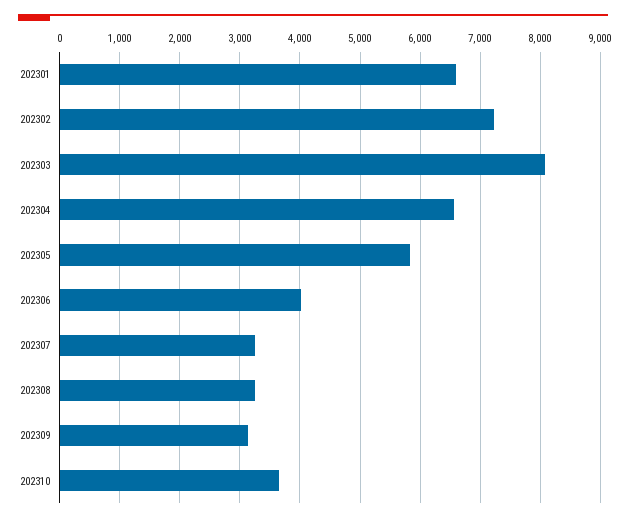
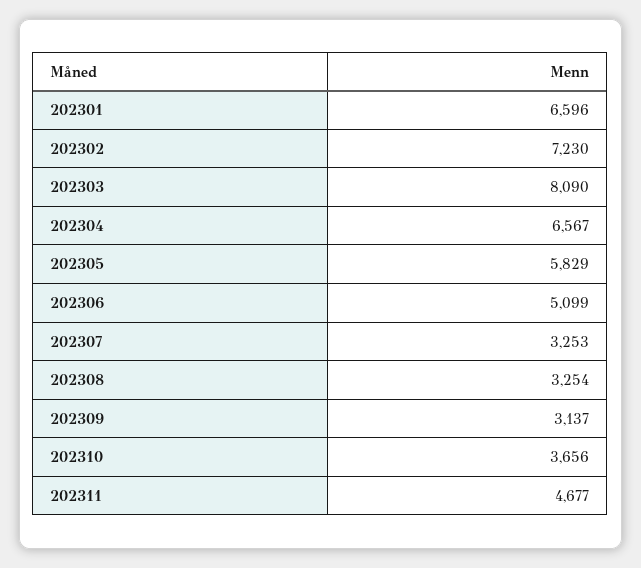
202306: 4000 -> 5099
202311: none -> 4677

